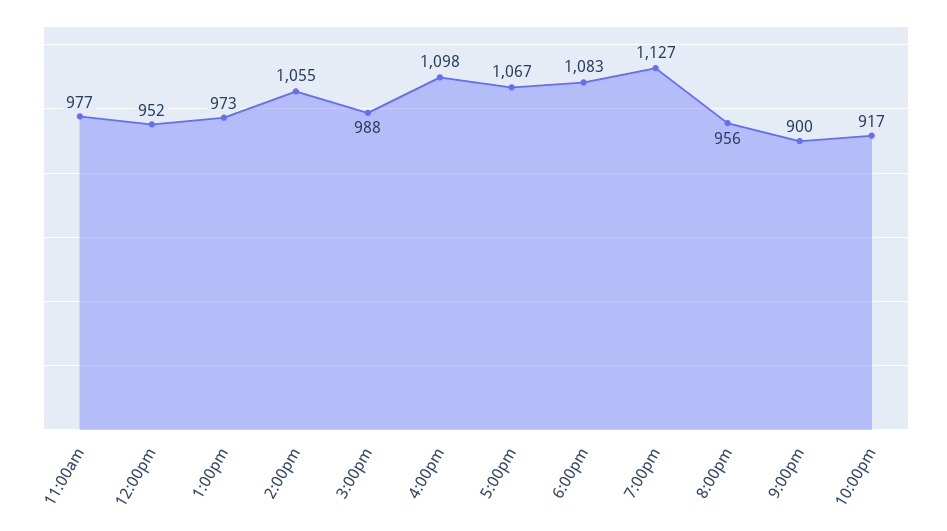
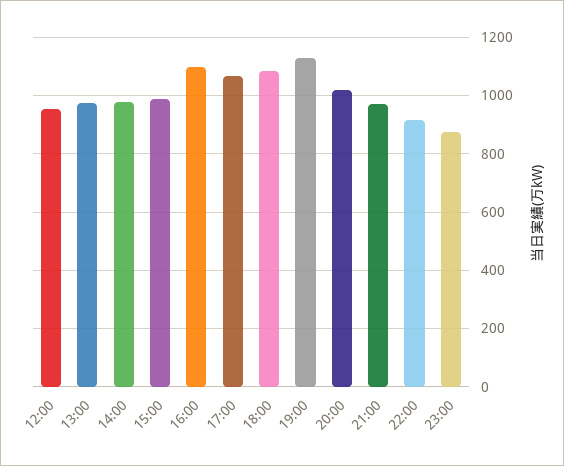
11:00am: 977 -> none
2:00pm: 1055 -> 975
8:00pm: 956 -> 1025
9:00pm: 900 -> 975
23:00: none -> 875

